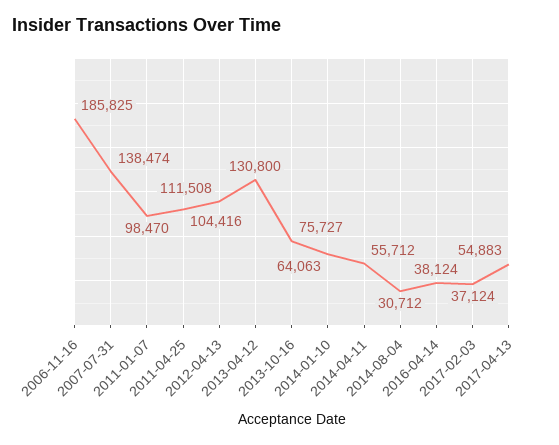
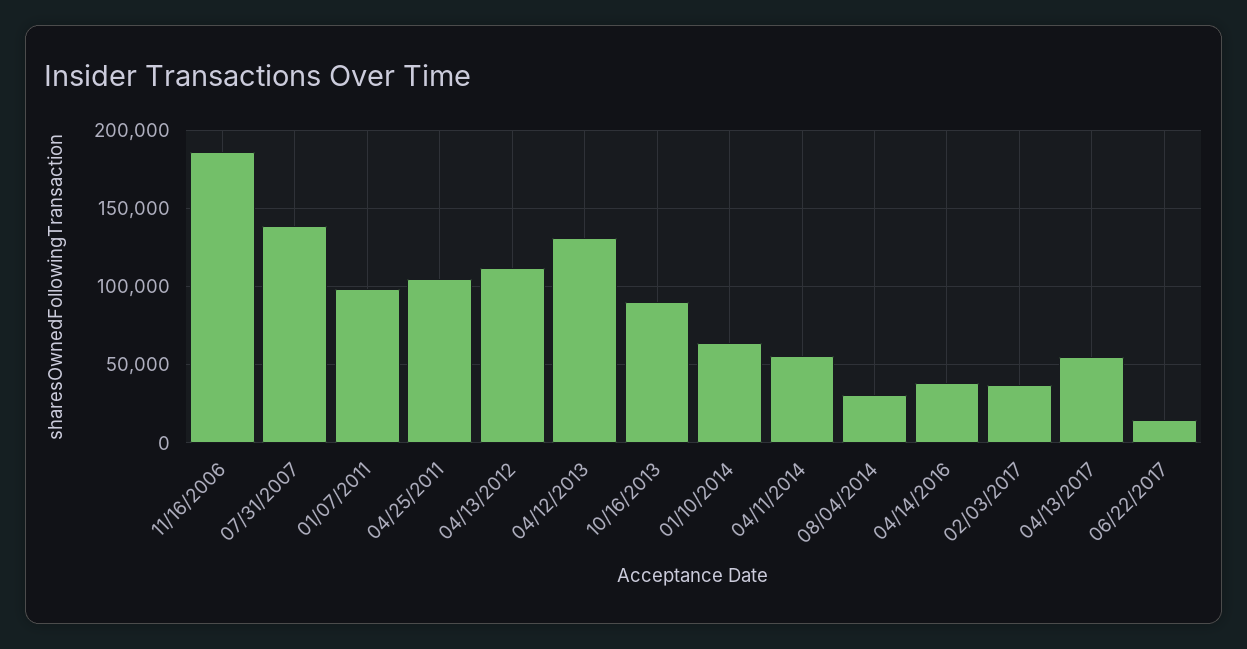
2013-10-16: 75727 -> 90000
06/22/2017: none -> 15000

